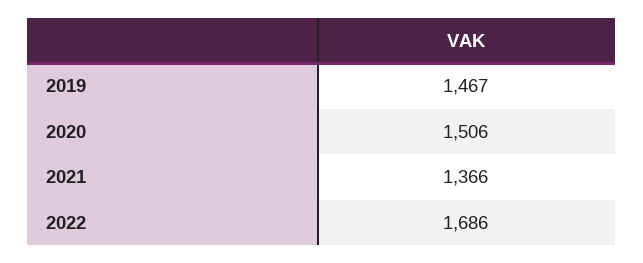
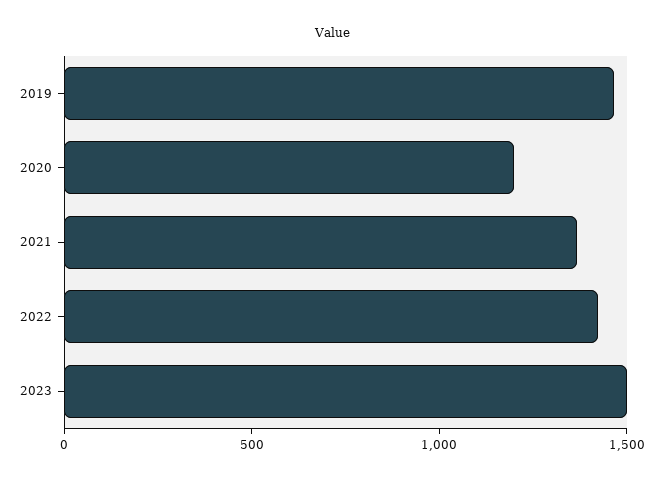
2020: 1506 -> 1200
2022: 1686 -> 1400
2023: none -> 1500

